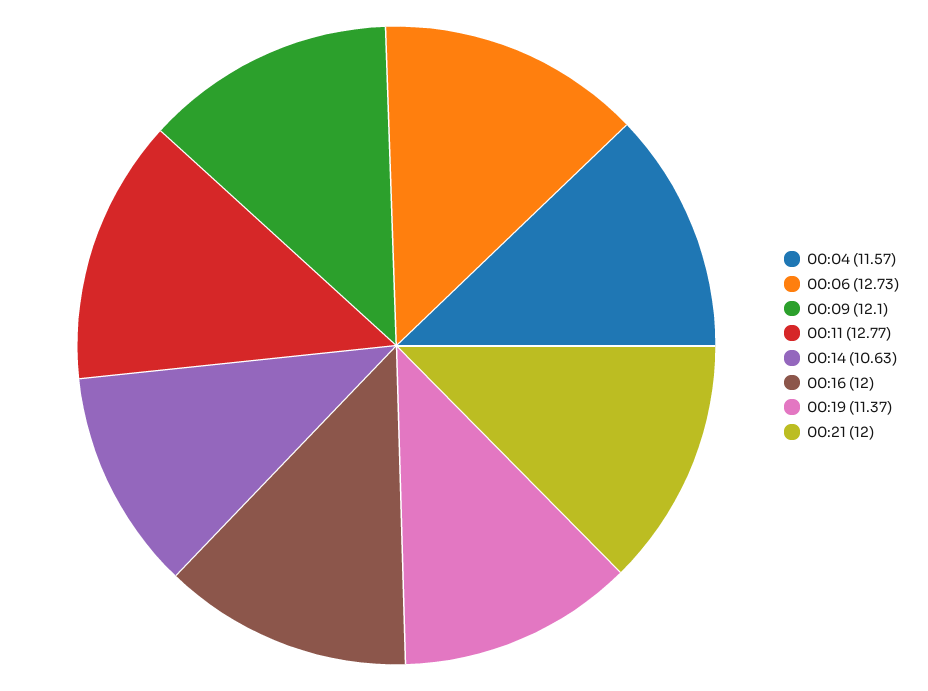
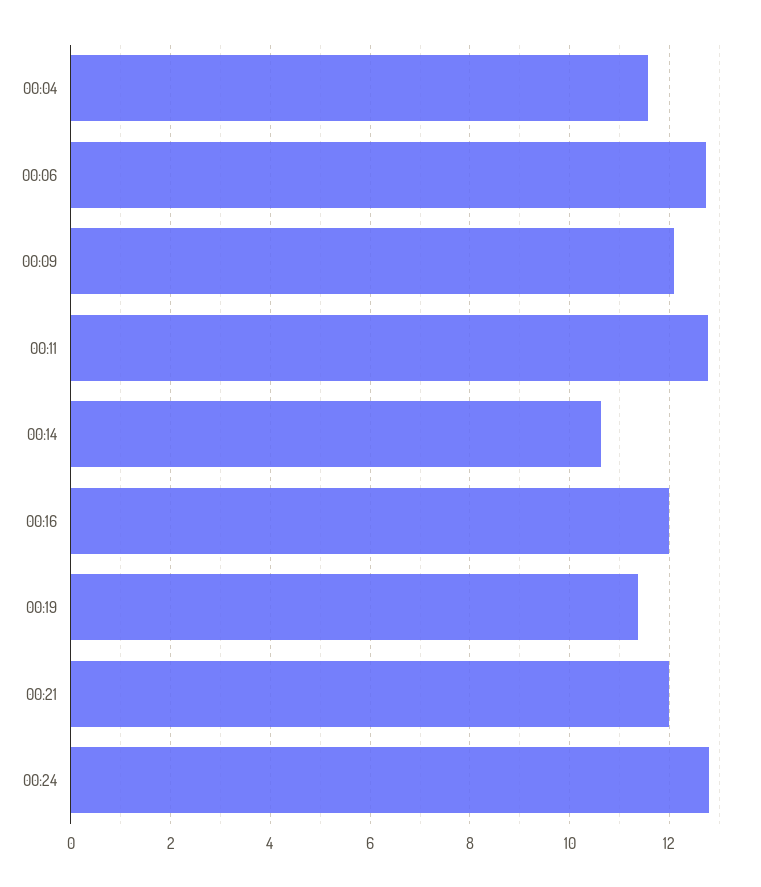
00:24: none -> 12.8

